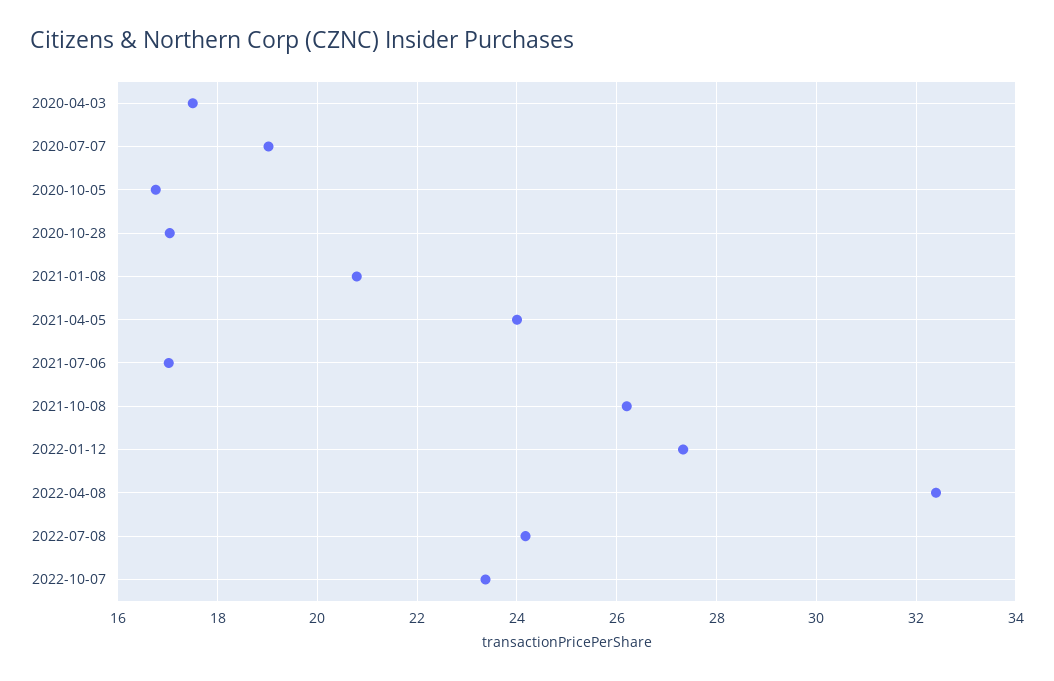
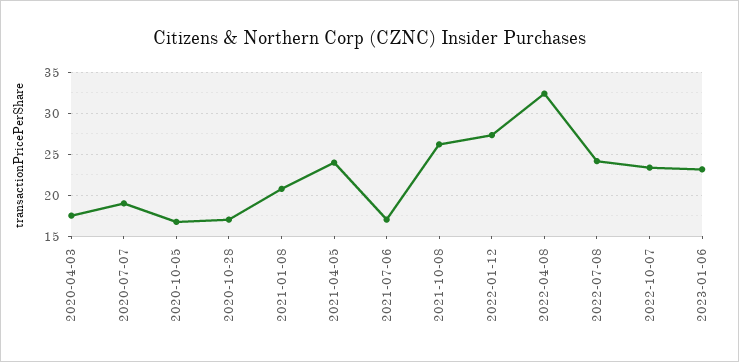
2023-01-06: none -> 23

